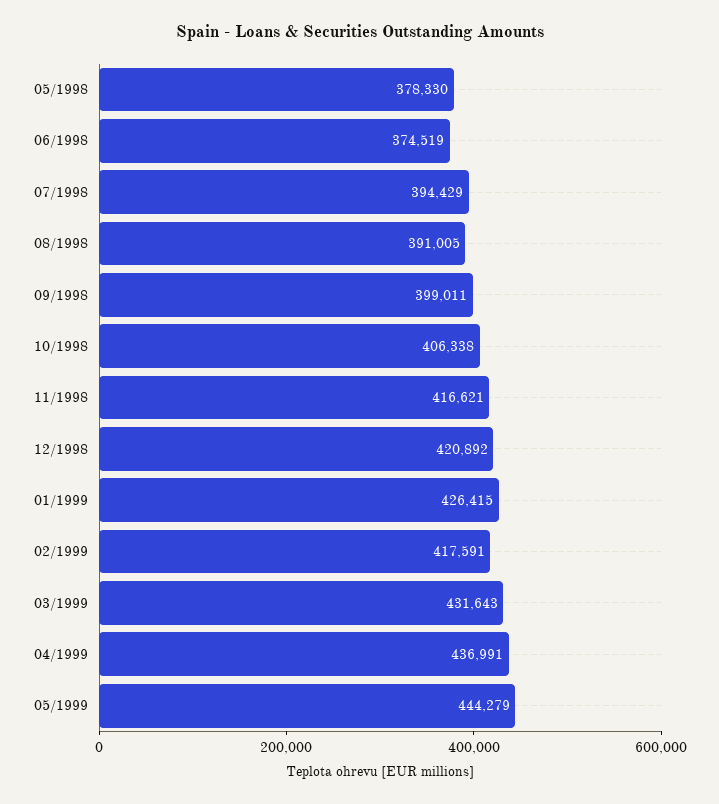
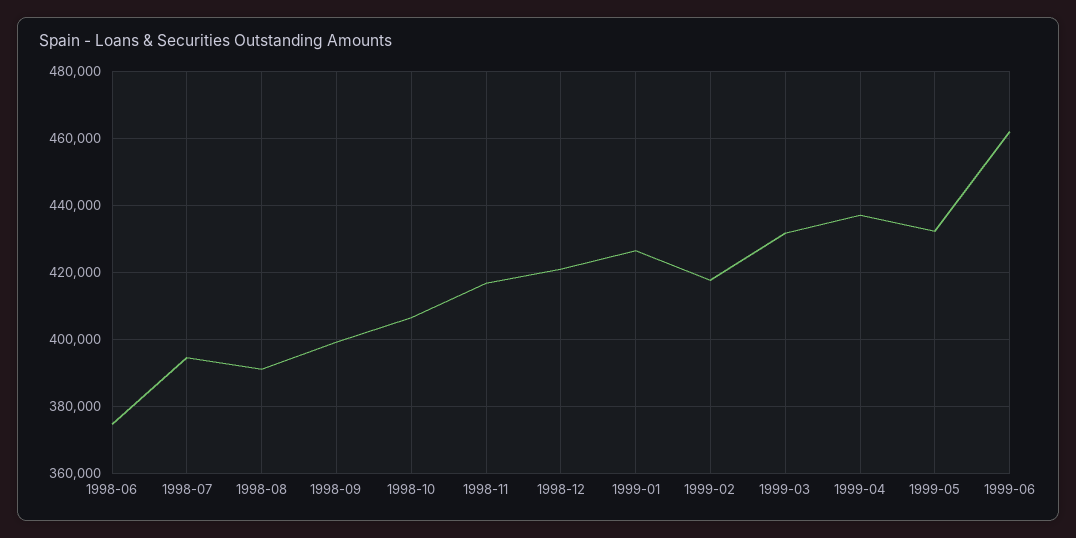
05/1998: 378330 -> none
05/1999: 444279 -> 432000
1999-06: none -> 462000

